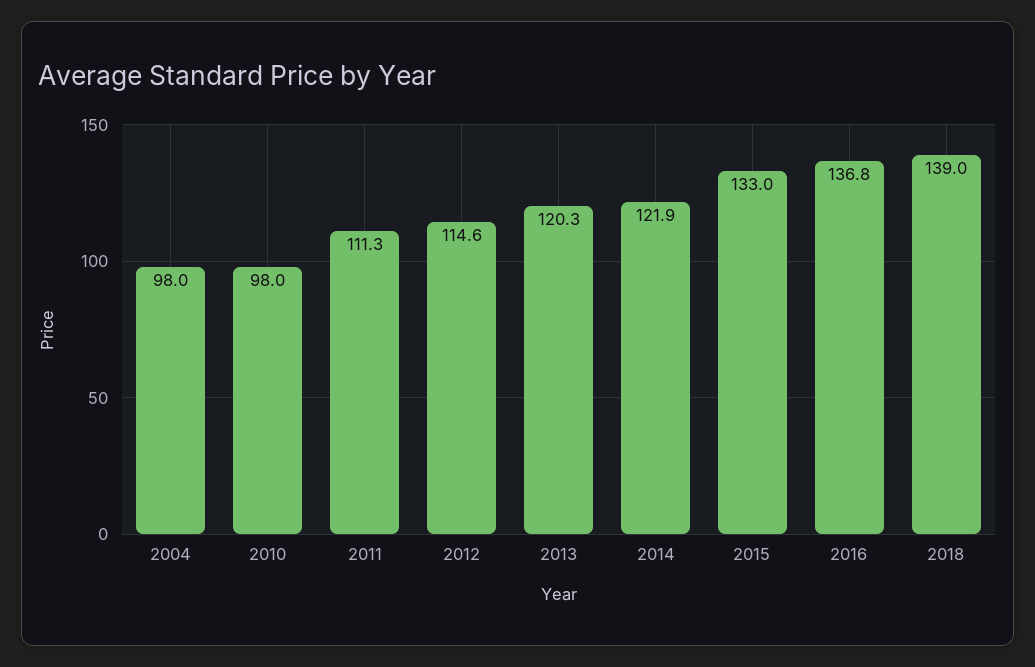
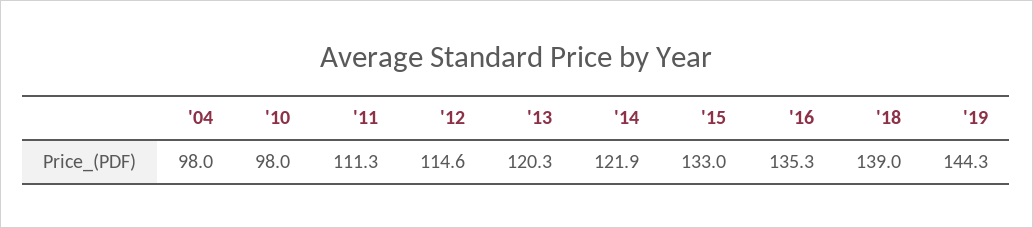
2016: 136.8 -> 135.3
'19: none -> 144.3

